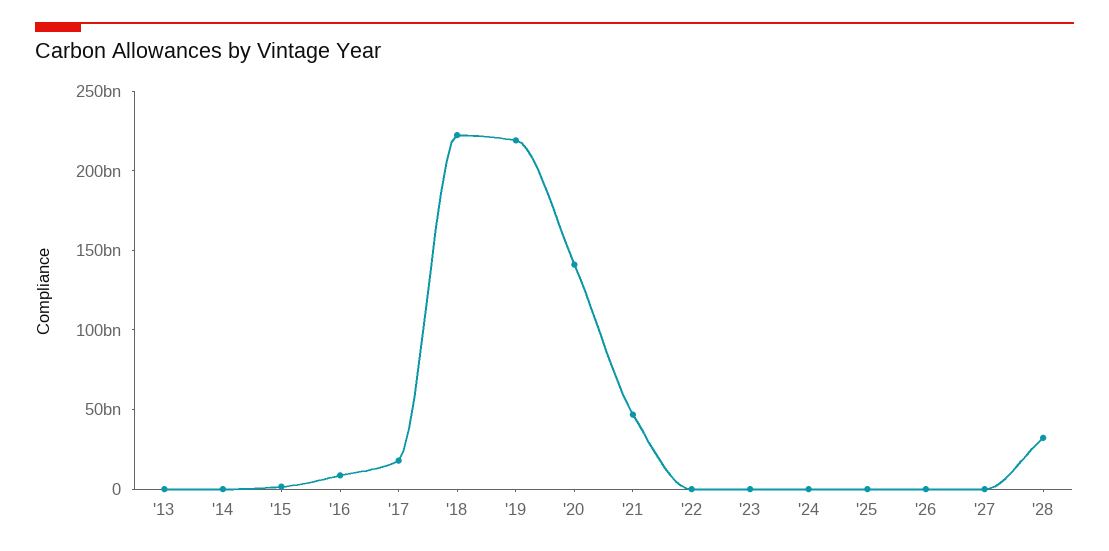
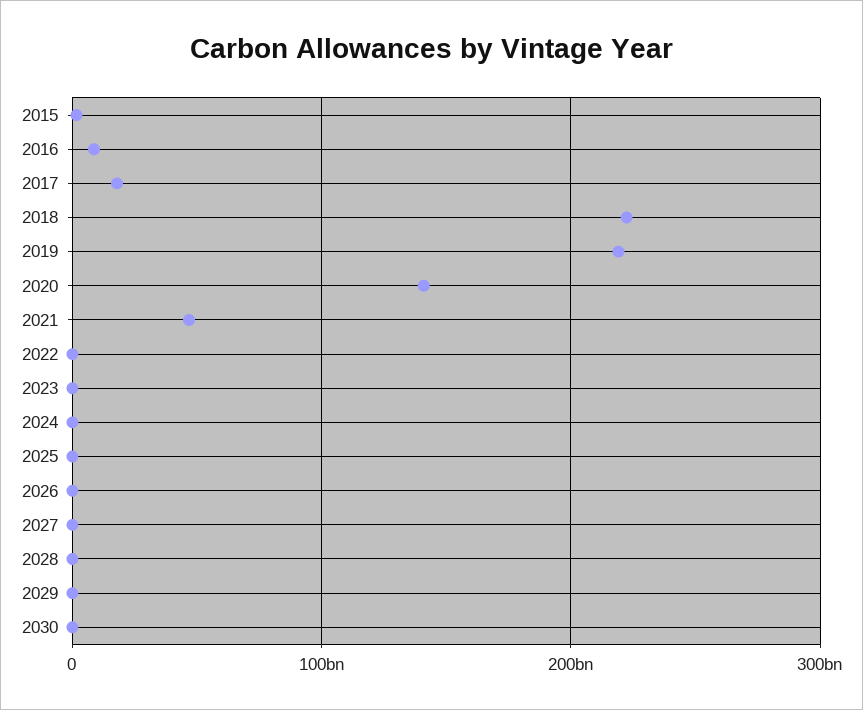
'13: 0 -> none
'14: 0 -> none
'28: 30000000000 -> 0
2029: none -> 0
2030: none -> 0

